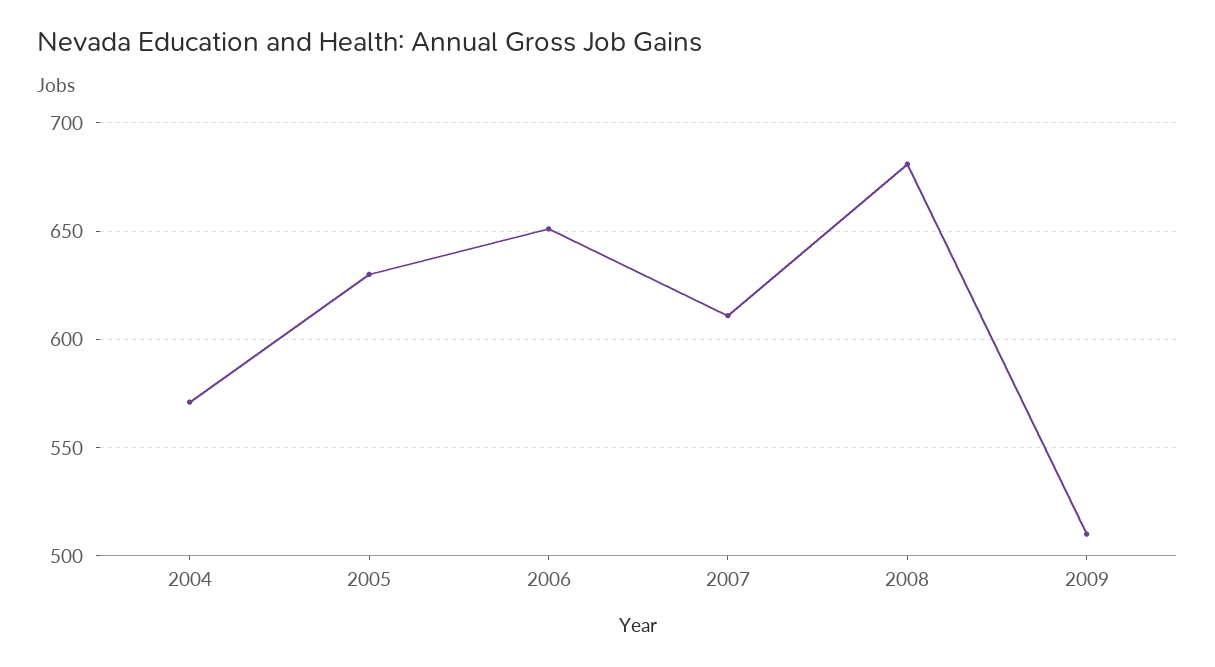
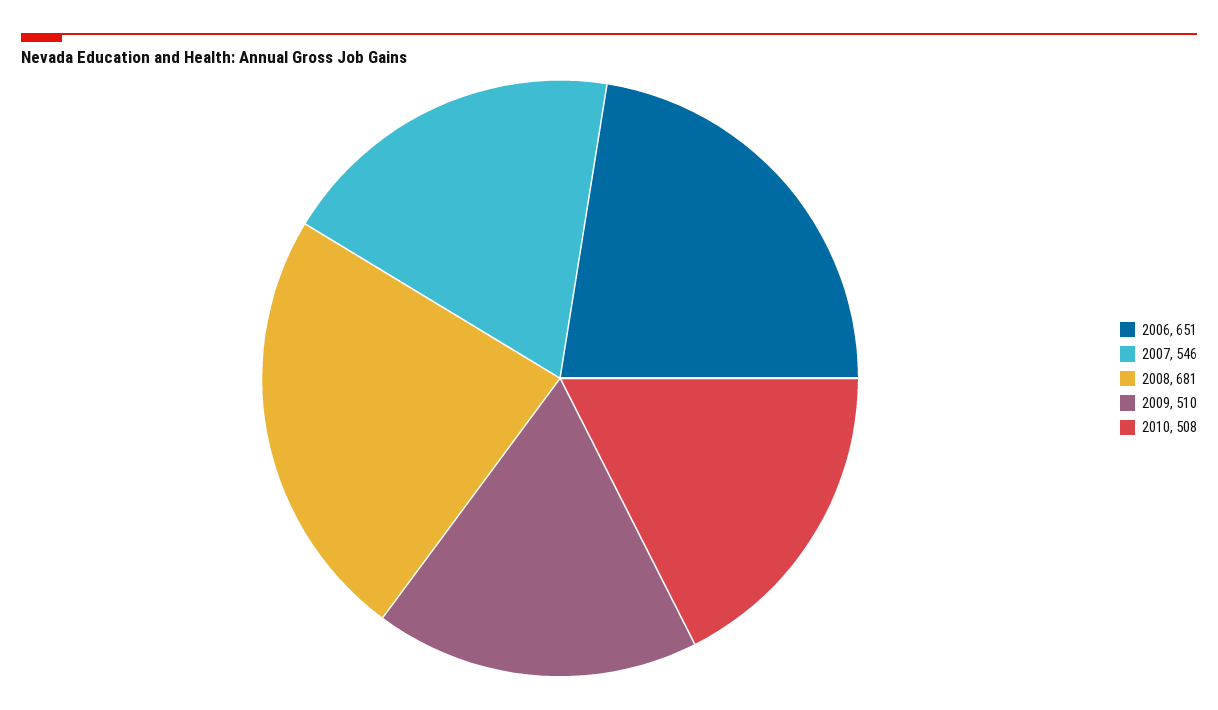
2004: 570 -> none
2005: 630 -> none
2007: 610 -> 546
2010: none -> 508

